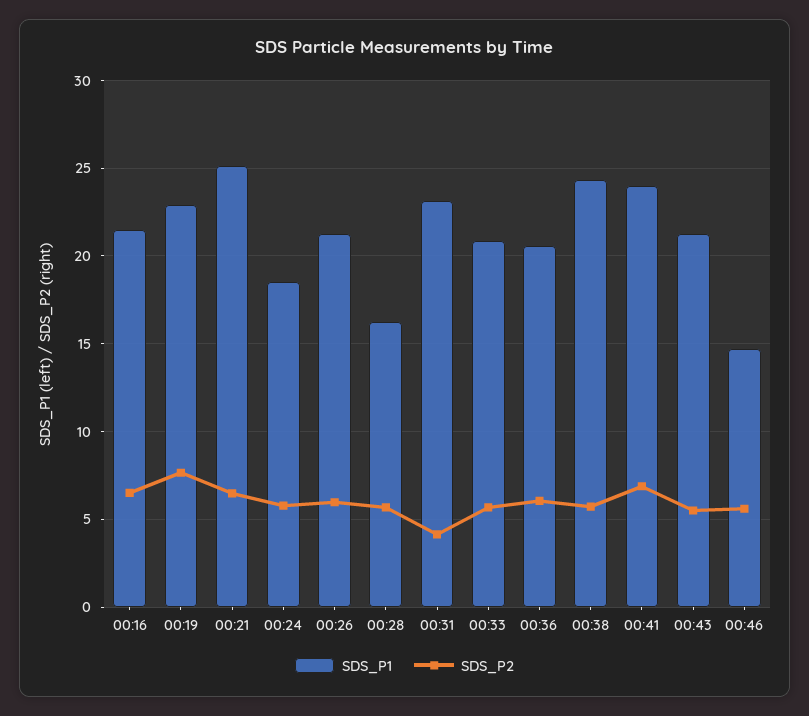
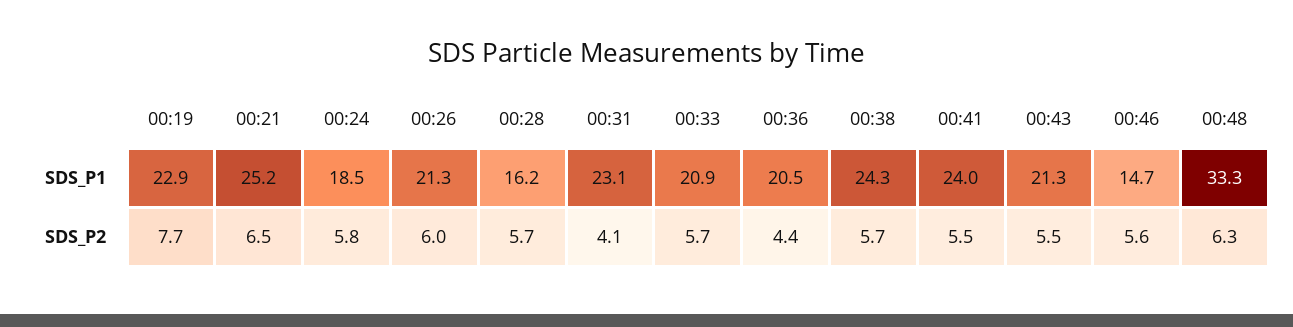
SDS_P1, 00:16: 21.5 -> none
SDS_P2, 00:16: 6.5 -> none
SDS_P2, 00:36: 6 -> 4.4
SDS_P2, 00:41: 7 -> 5.5
SDS_P1, 00:48: none -> 33.3
SDS_P2, 00:48: none -> 6.3

